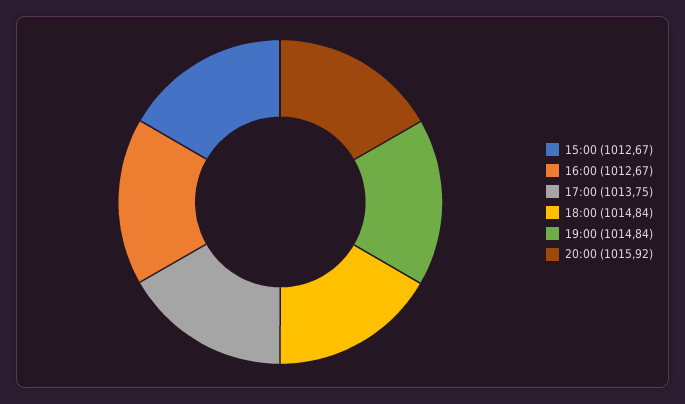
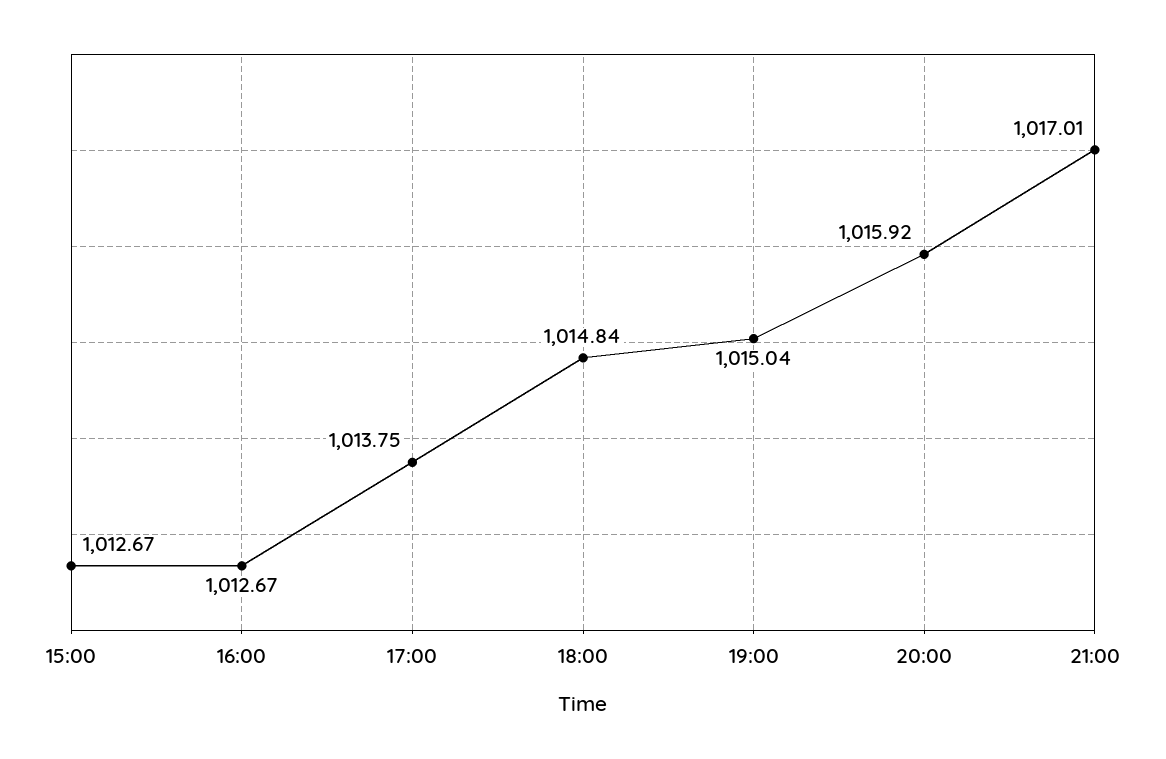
19:00: 1014.84 -> 1015.04
21:00: none -> 1017.01

